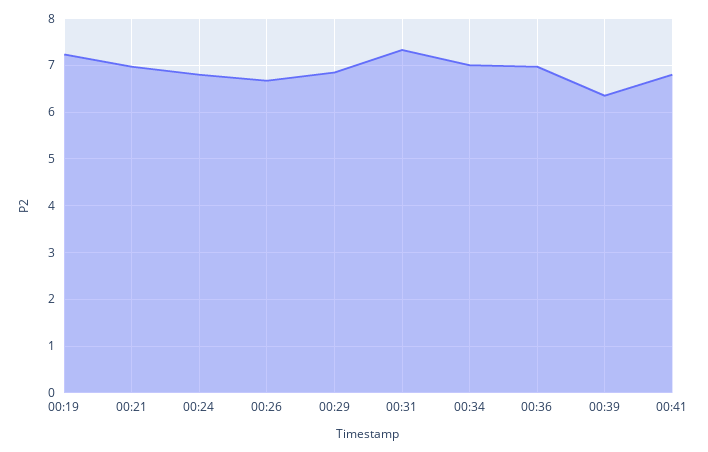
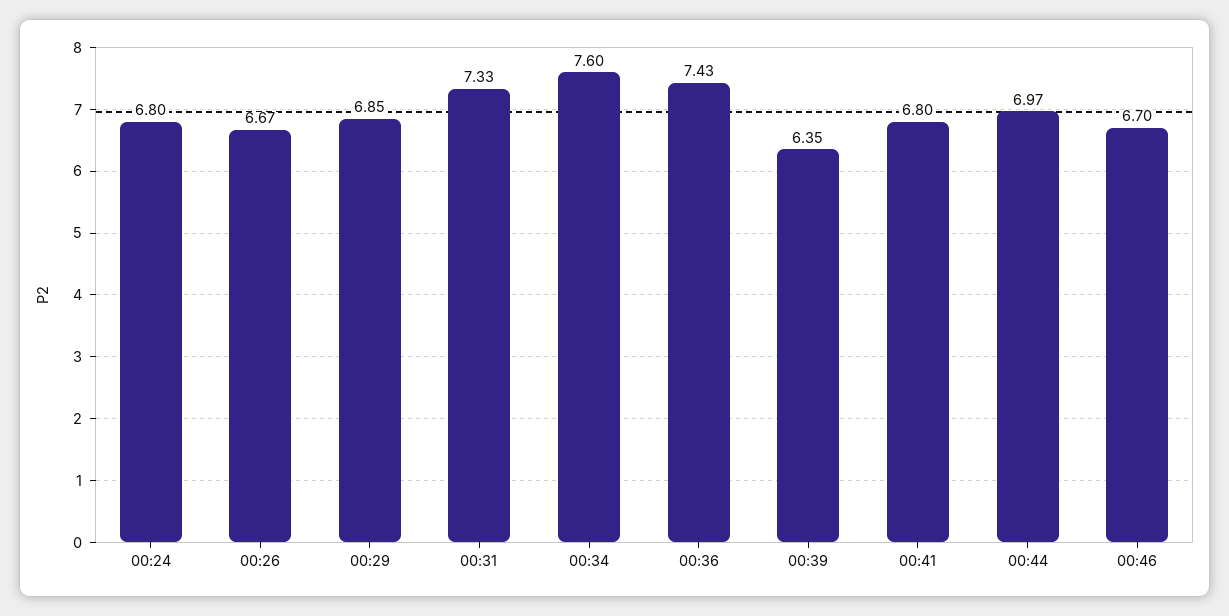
00:19: 7.2 -> none
00:21: 7 -> none
00:34: 7 -> 7.6
00:36: 7 -> 7.43
00:44: none -> 6.97
00:46: none -> 6.7

